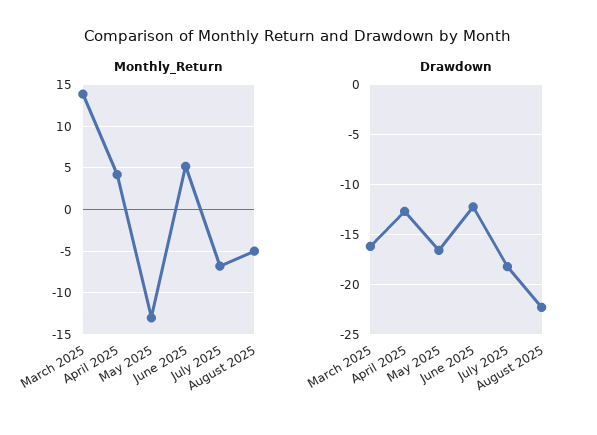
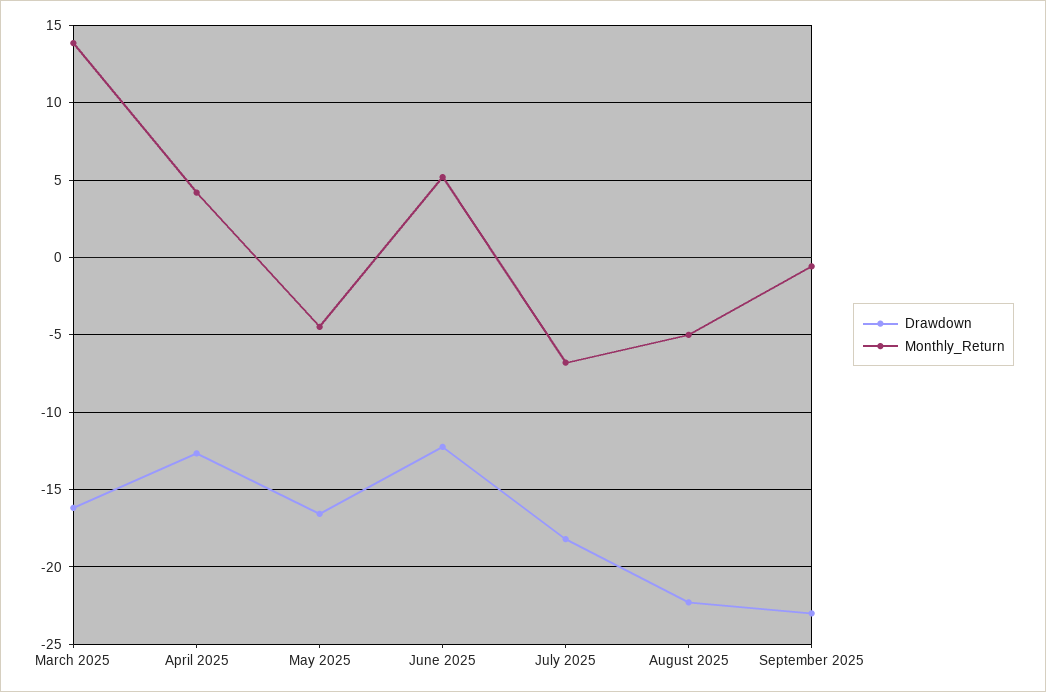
Monthly_Return, May 2025: -13 -> -4.5
Drawdown, September 2025: none -> -23
Monthly_Return, September 2025: none -> -0.5

